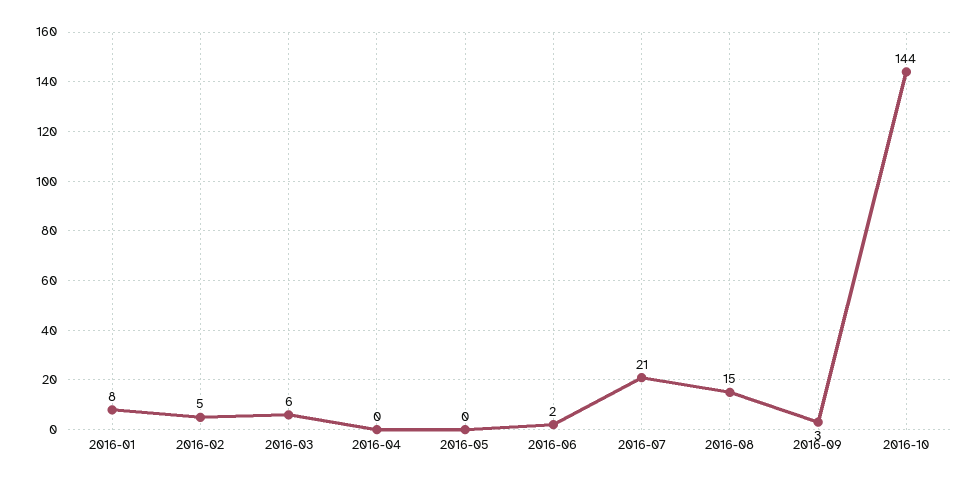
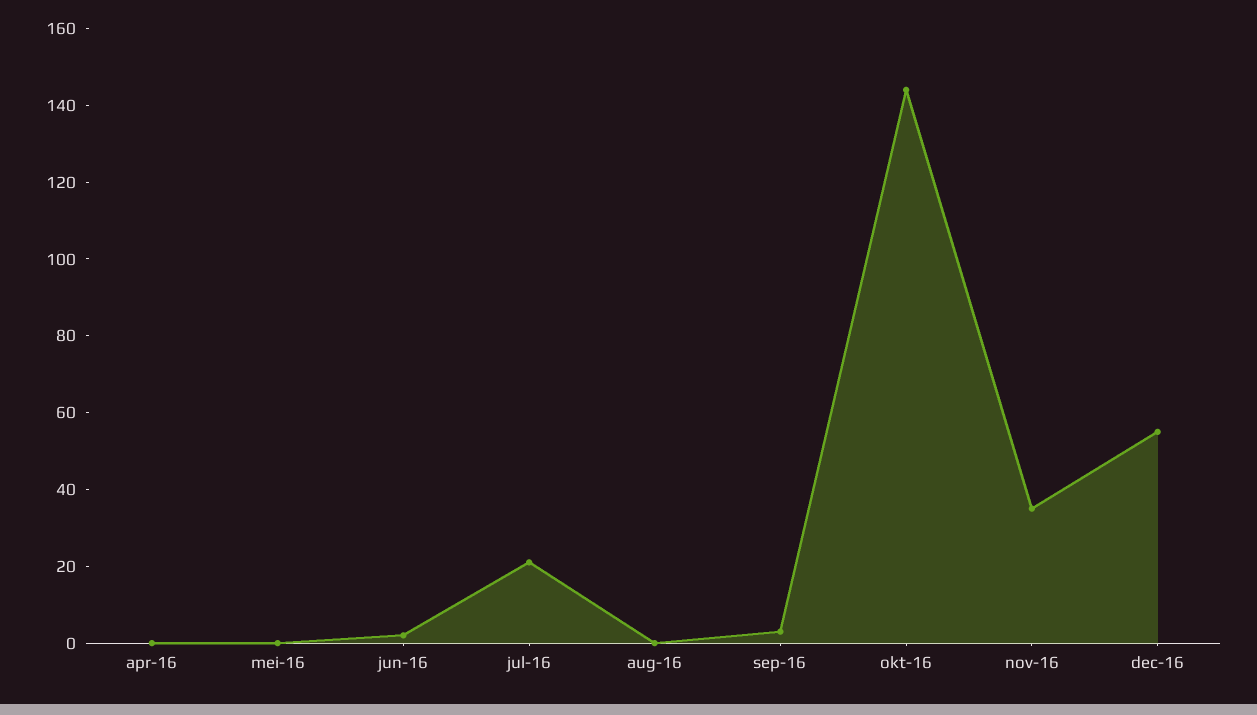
2016-01: 8 -> none
2016-02: 5 -> none
2016-03: 6 -> none
2016-08: 15 -> 0
nov-16: none -> 35
dec-16: none -> 55

